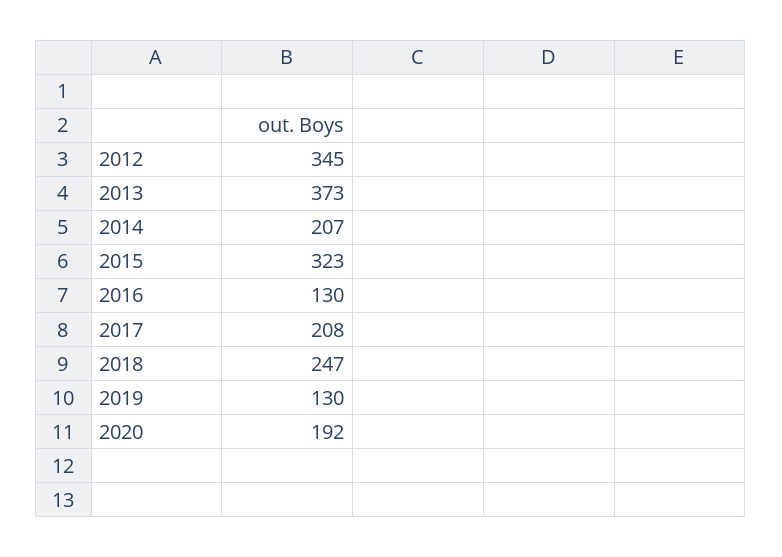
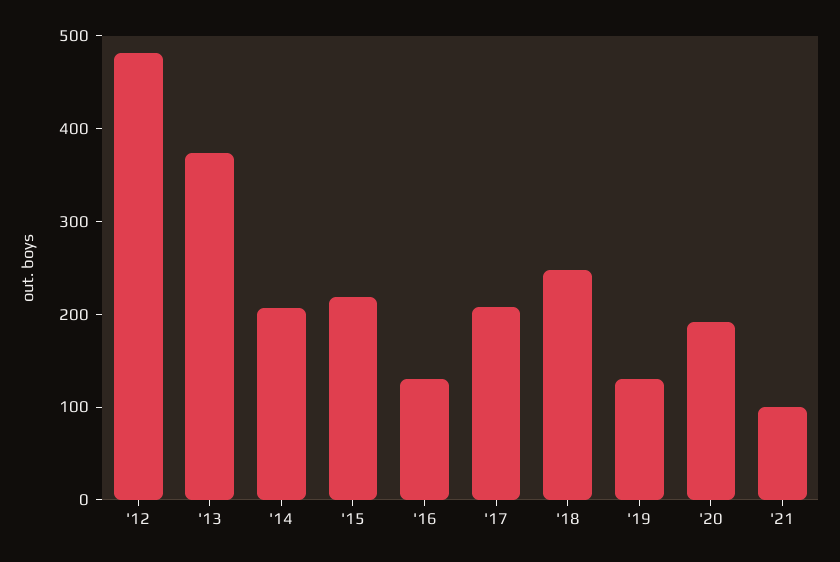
2012: 345 -> 480
2015: 323 -> 220
'21: none -> 100

